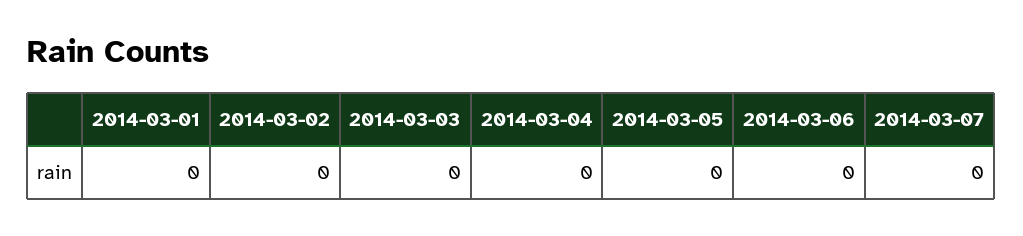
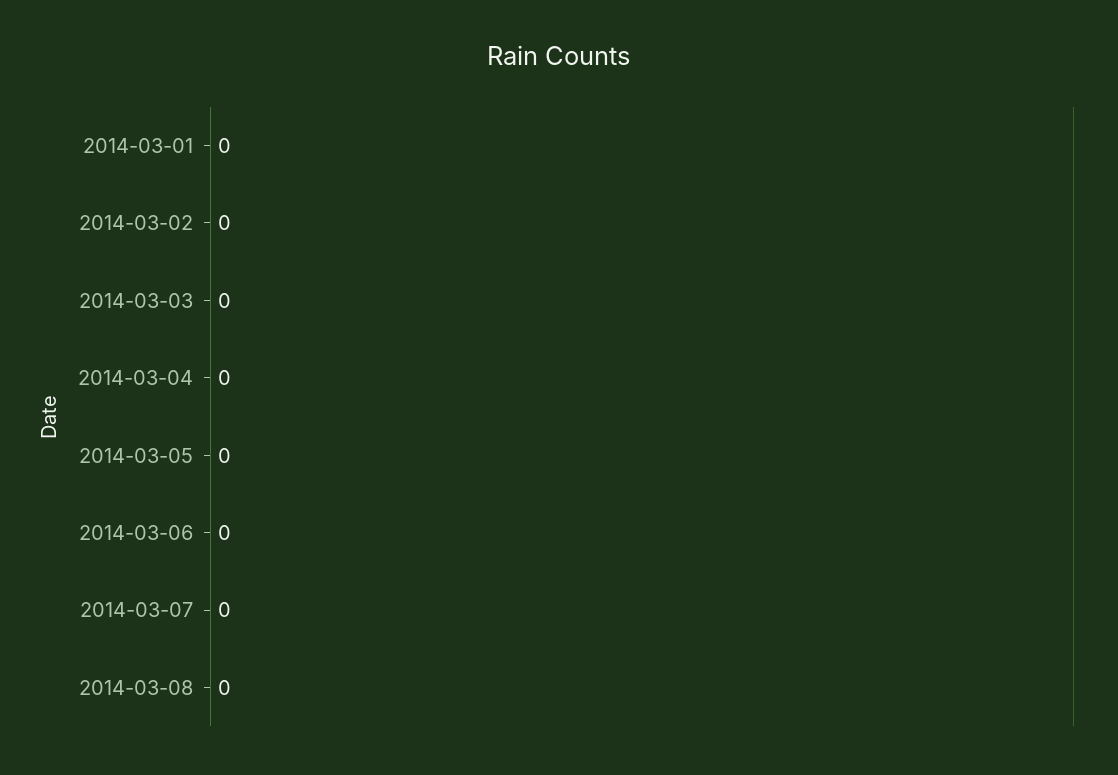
2014-03-08: none -> 0

